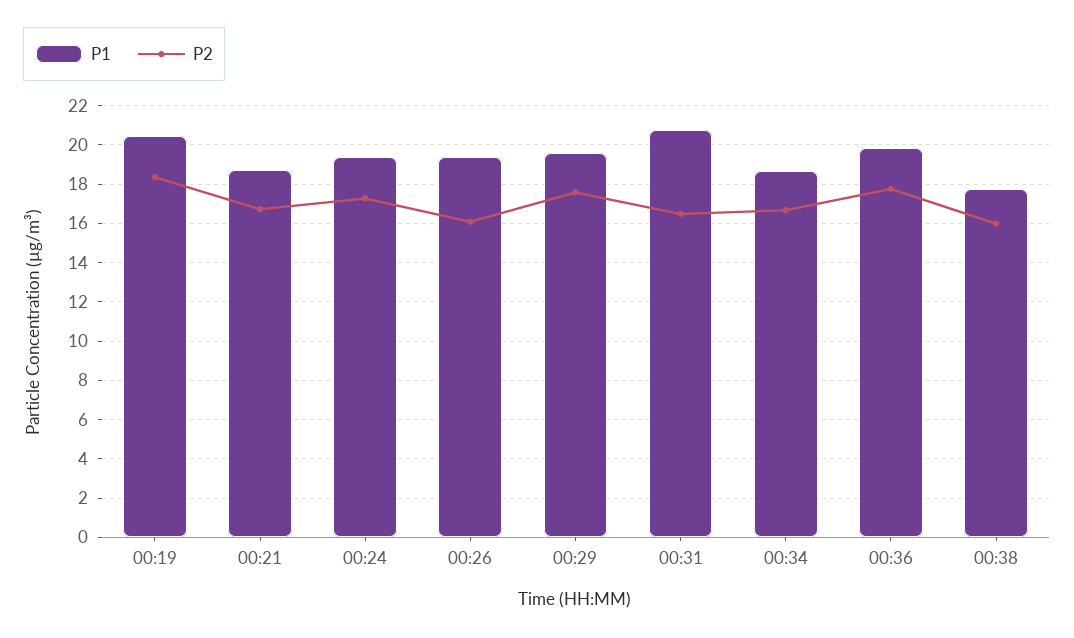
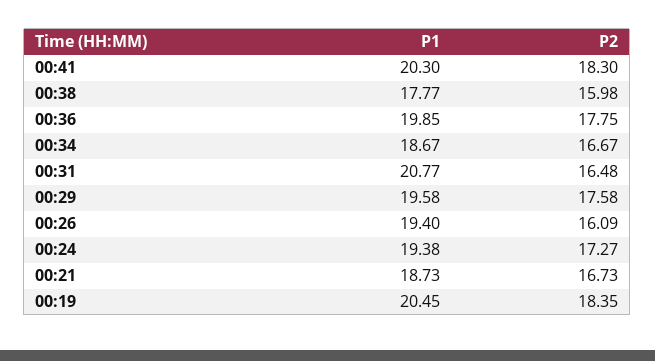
P1, 00:41: none -> 20.3
P2, 00:41: none -> 18.3

